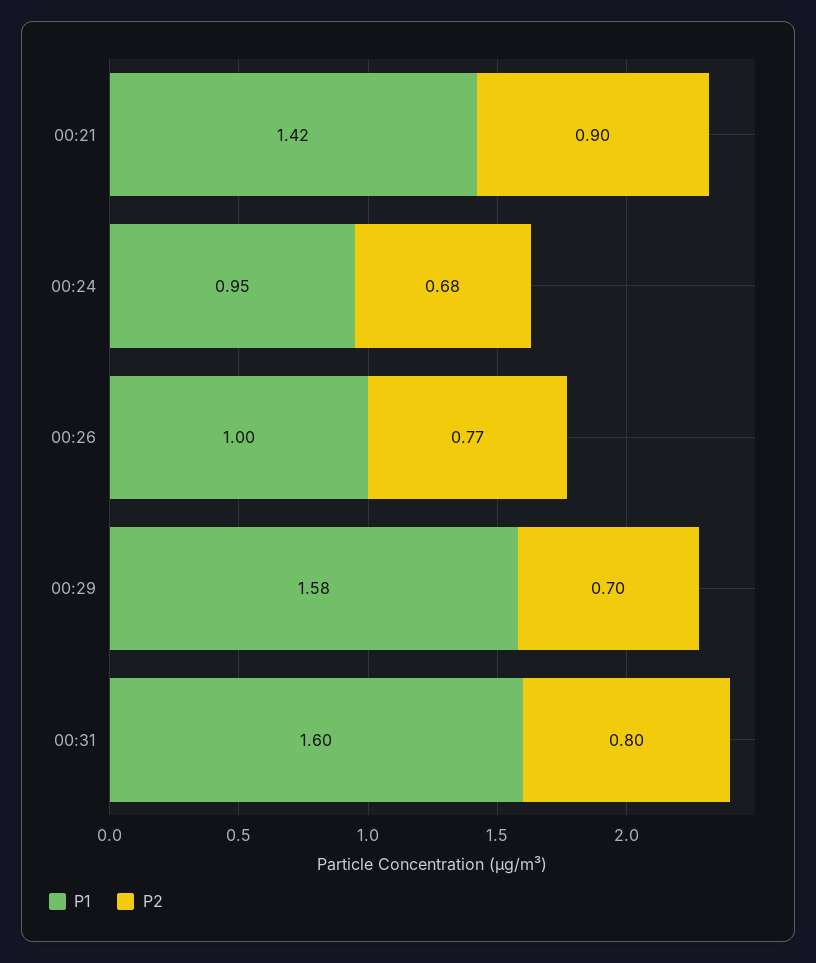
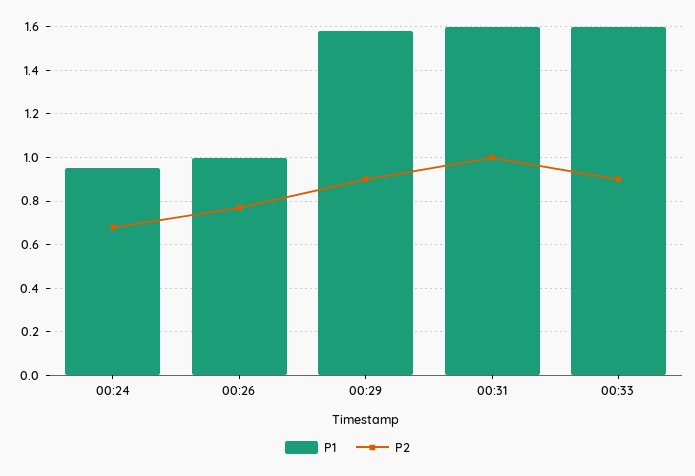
P1, 00:21: 1.42 -> none
P2, 00:21: 0.9 -> none
P2, 00:29: 0.7 -> 0.9
P2, 00:31: 0.8 -> 1
P1, 00:33: none -> 1.6
P2, 00:33: none -> 0.9

